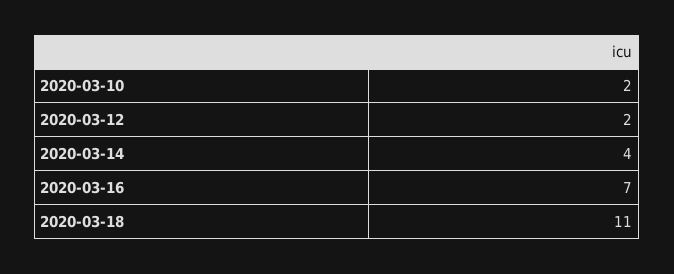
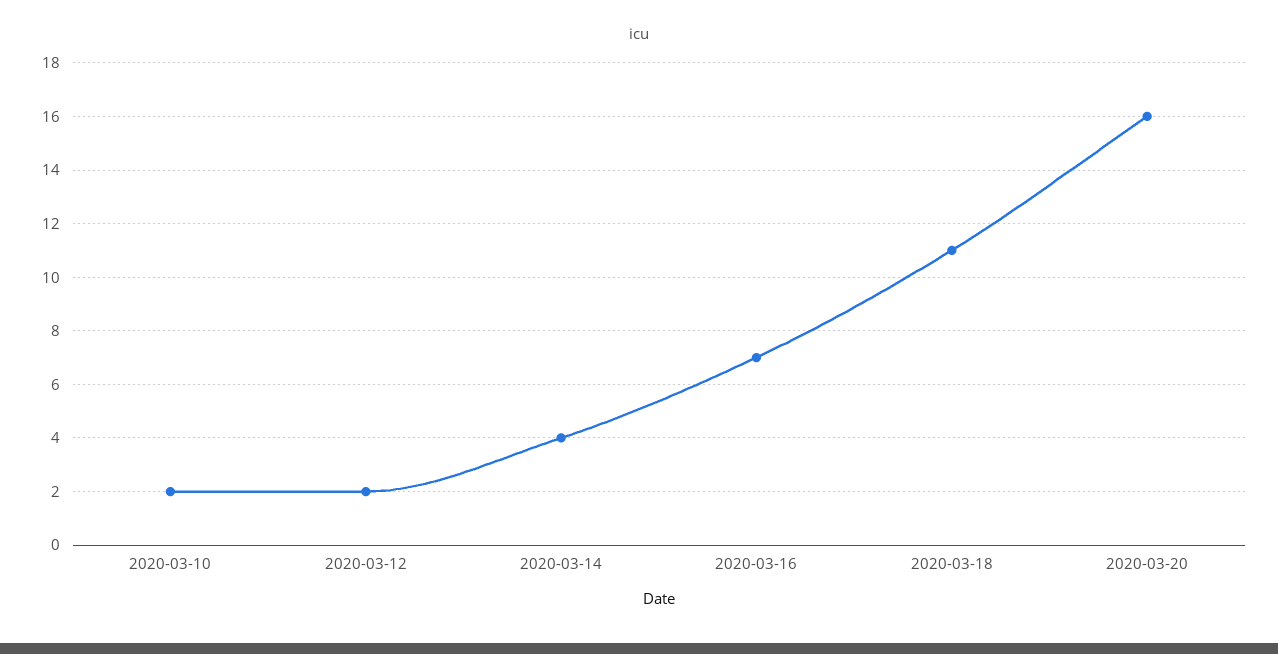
2020-03-20: none -> 16

